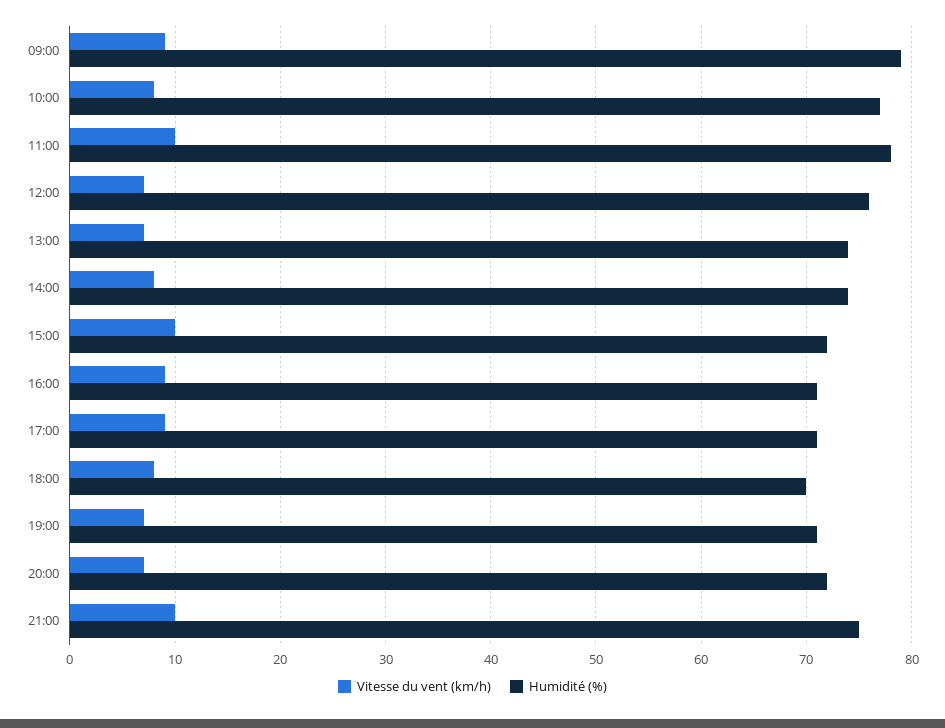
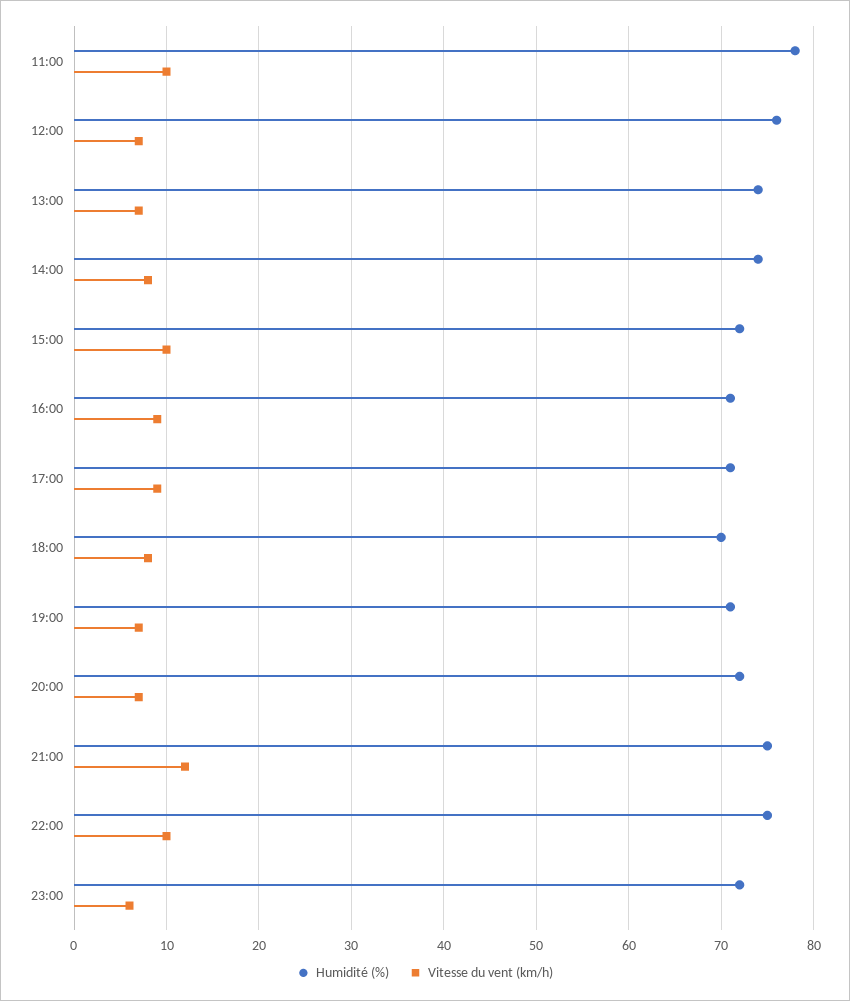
Vitesse du vent (km/h), 09:00: 9 -> none
Humidité (%), 09:00: 79 -> none
Vitesse du vent (km/h), 10:00: 8 -> none
Humidité (%), 10:00: 77 -> none
Vitesse du vent (km/h), 21:00: 10 -> 12
Humidité (%), 22:00: none -> 75
Vitesse du vent (km/h), 22:00: none -> 10
Humidité (%), 23:00: none -> 72
Vitesse du vent (km/h), 23:00: none -> 6

